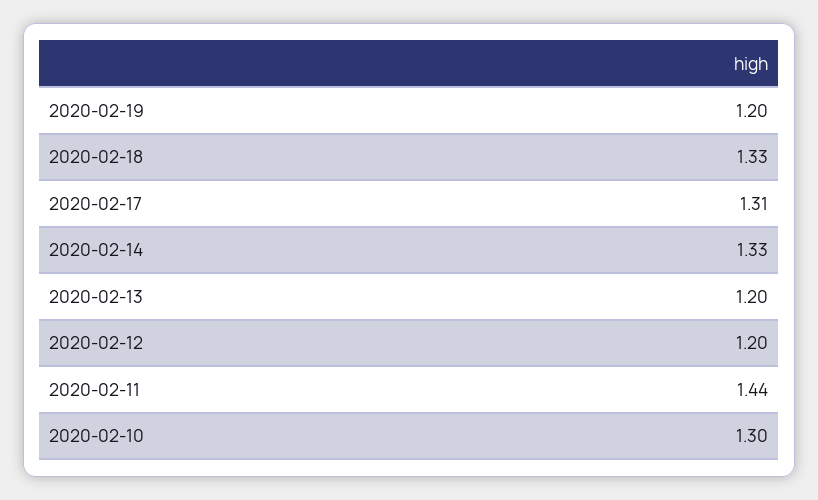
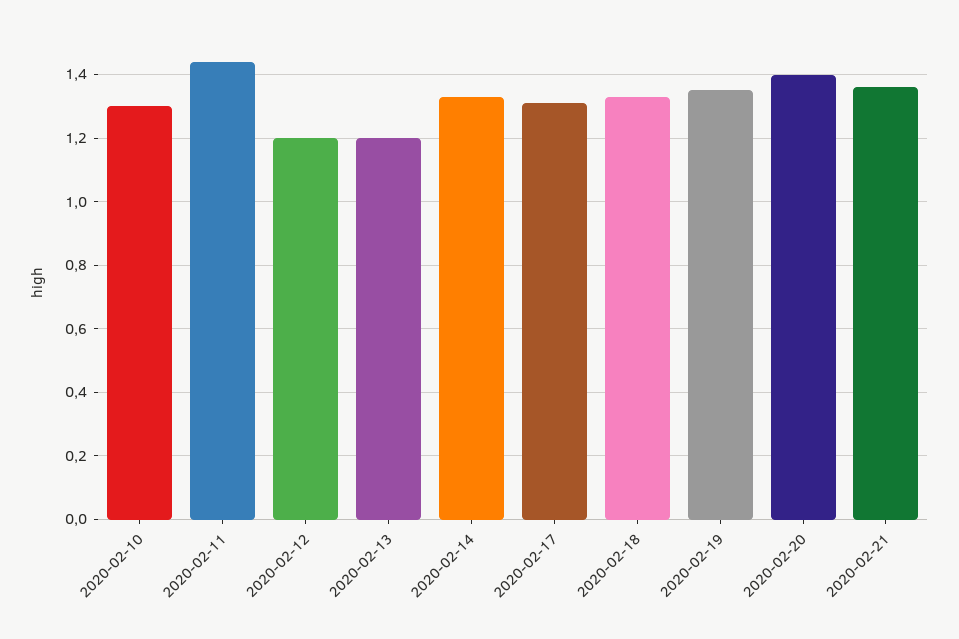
2020-02-19: 1.2 -> 1.35
2020-02-20: none -> 1.4
2020-02-21: none -> 1.35

